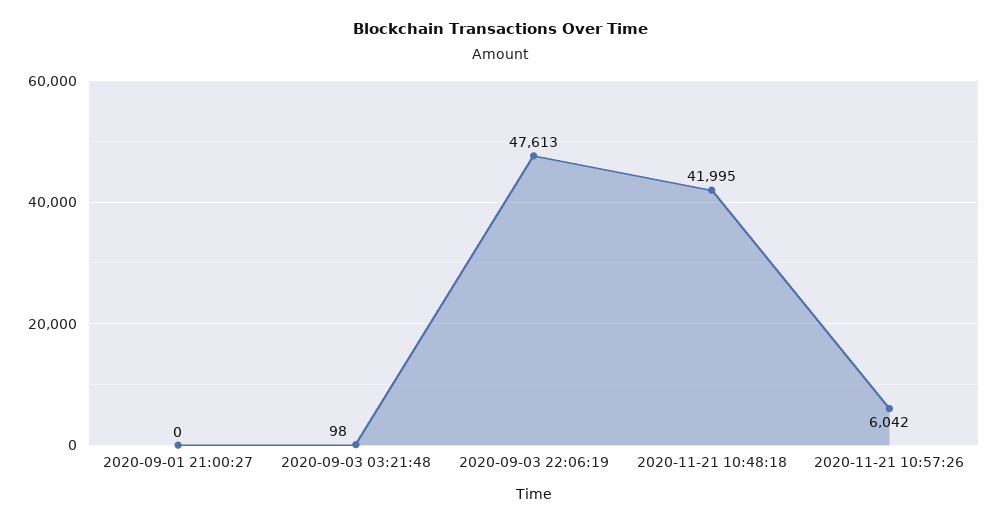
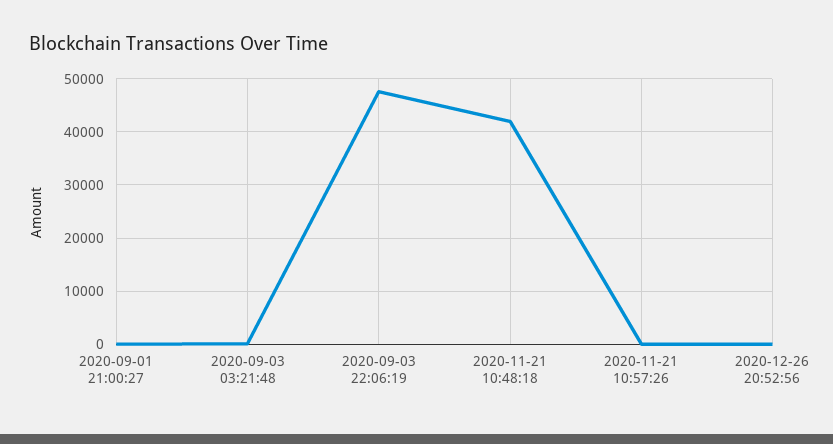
2020-11-21 10:57:26: 6042 -> 0
2020-12-26 20:52:56: none -> 0

